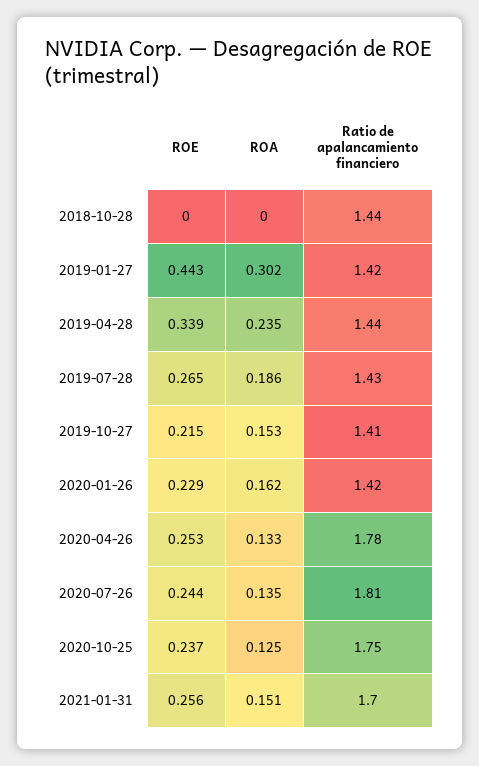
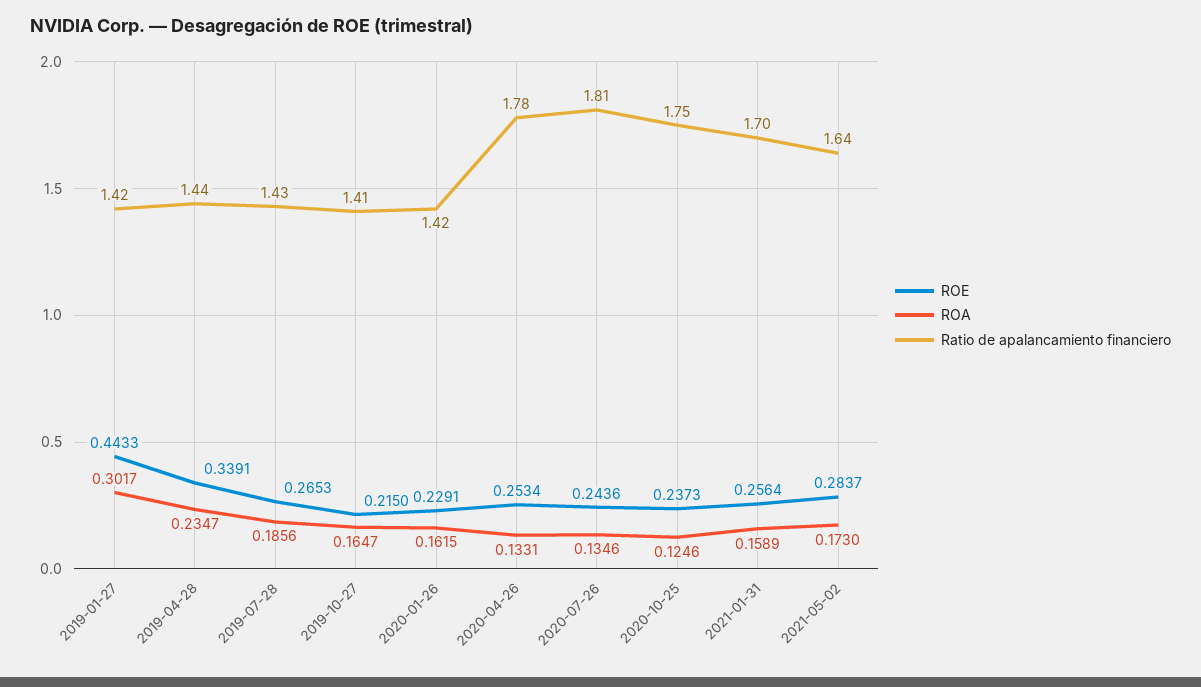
ROE, 2018-10-28: 0 -> none
ROA, 2018-10-28: 0 -> none
Ratio de apalancamiento financiero, 2018-10-28: 1.44 -> none
ROA, 2019-10-27: 0.153 -> 0.1647
ROA, 2021-01-31: 0.151 -> 0.1589
ROE, 2021-05-02: none -> 0.2837
ROA, 2021-05-02: none -> 0.173
Ratio de apalancamiento financiero, 2021-05-02: none -> 1.64

